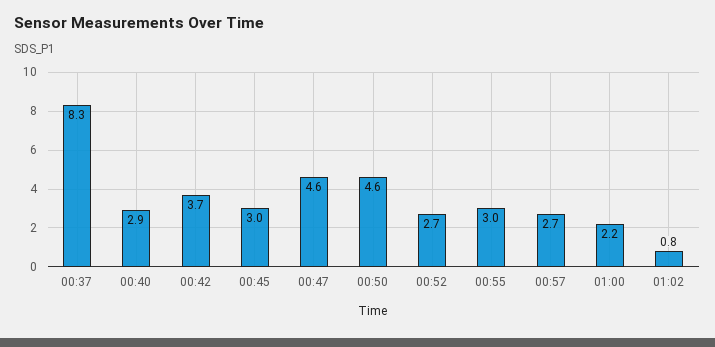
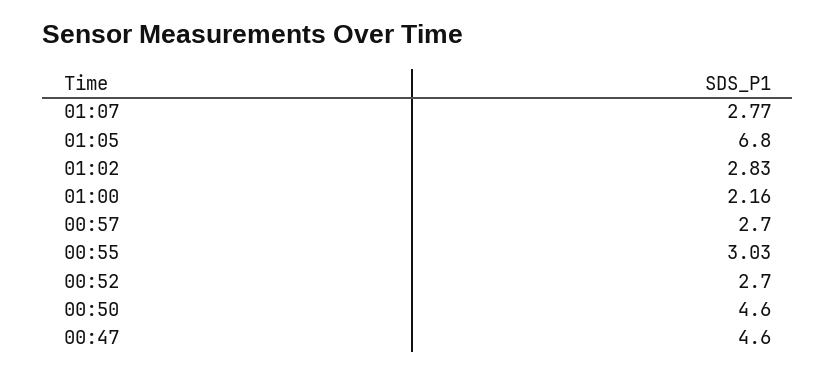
00:37: 8.3 -> none
00:40: 2.9 -> none
00:42: 3.7 -> none
00:45: 3 -> none
01:02: 0.8 -> 2.83
01:07: none -> 2.77
01:05: none -> 6.8

